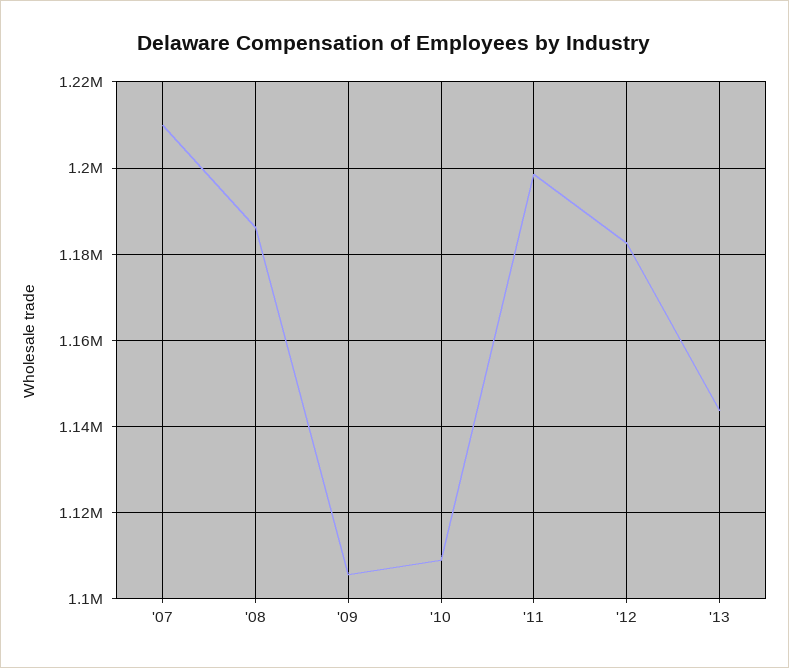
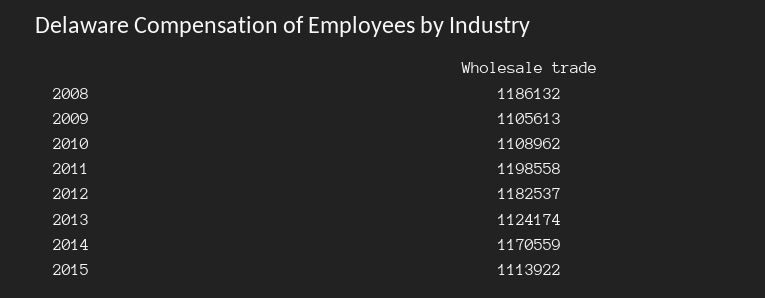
'07: 1210000 -> none
'13: 1144000 -> 1124174
2014: none -> 1170559
2015: none -> 1113922

